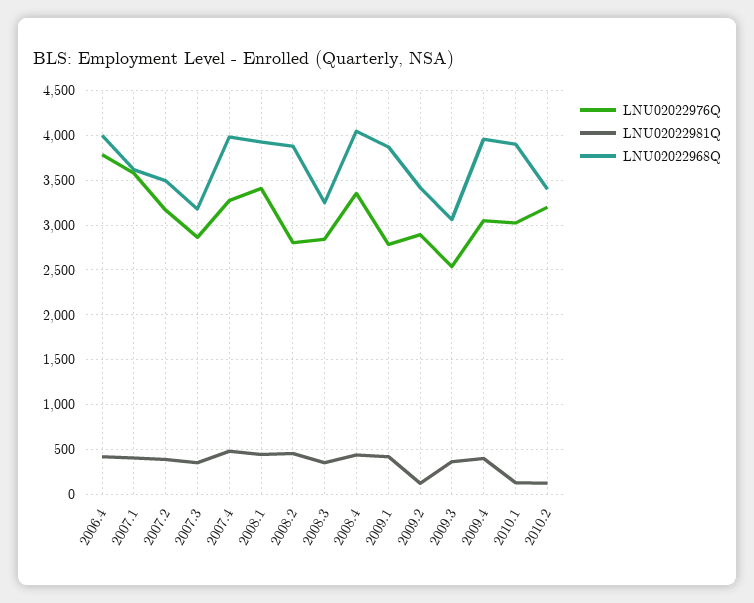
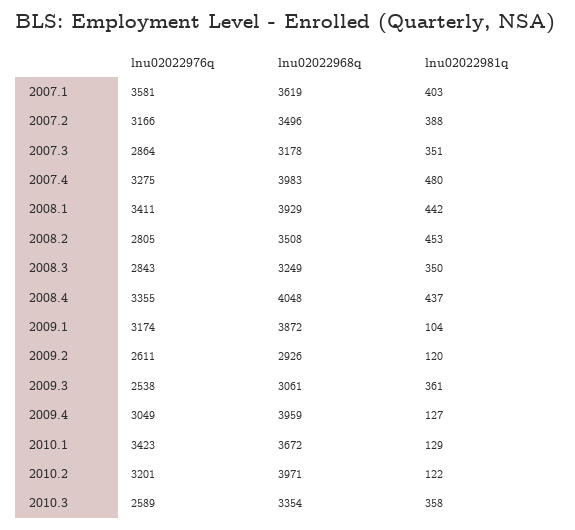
LNU02022976Q, 2006.4: 3800 -> none
LNU02022981Q, 2006.4: 400 -> none
LNU02022968Q, 2006.4: 4000 -> none
LNU02022968Q, 2008.2: 3900 -> 3508
LNU02022976Q, 2009.1: 2800 -> 3174
LNU02022981Q, 2009.1: 400 -> 104
LNU02022976Q, 2009.2: 2900 -> 2611
LNU02022968Q, 2009.2: 3400 -> 2926
LNU02022981Q, 2009.4: 400 -> 127
LNU02022976Q, 2010.1: 3000 -> 3423
LNU02022968Q, 2010.1: 3900 -> 3672
LNU02022968Q, 2010.2: 3400 -> 3971
LNU02022976Q, 2010.3: none -> 2589
LNU02022968Q, 2010.3: none -> 3354
LNU02022981Q, 2010.3: none -> 358

